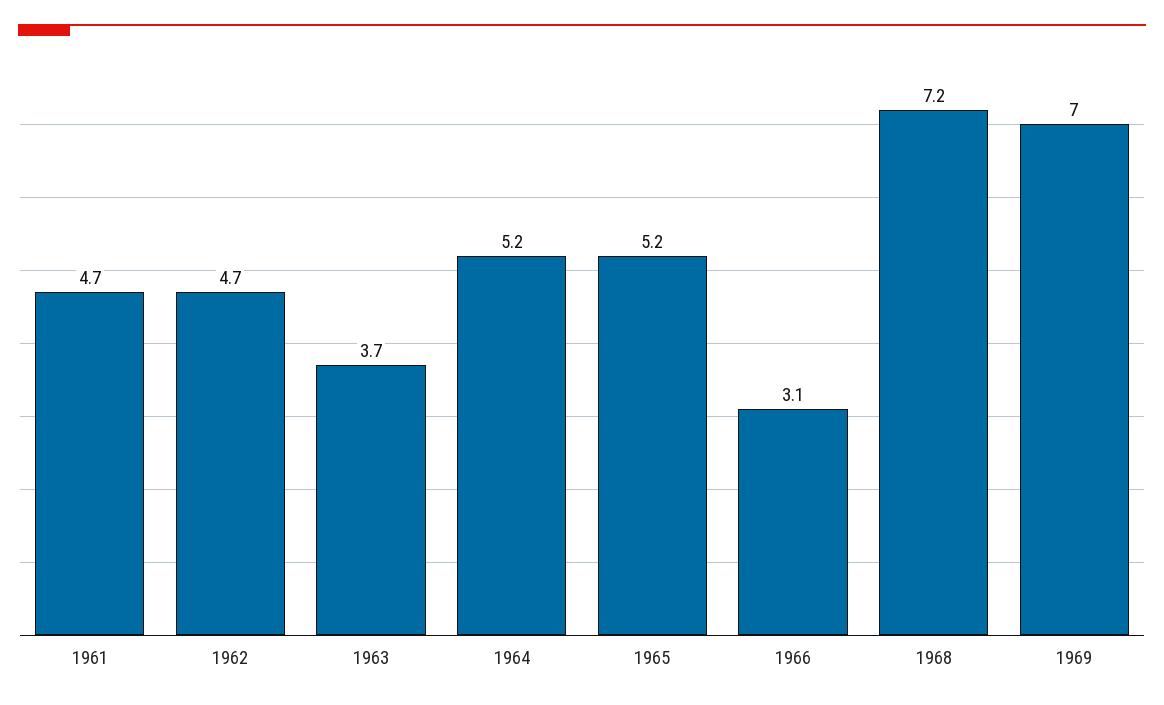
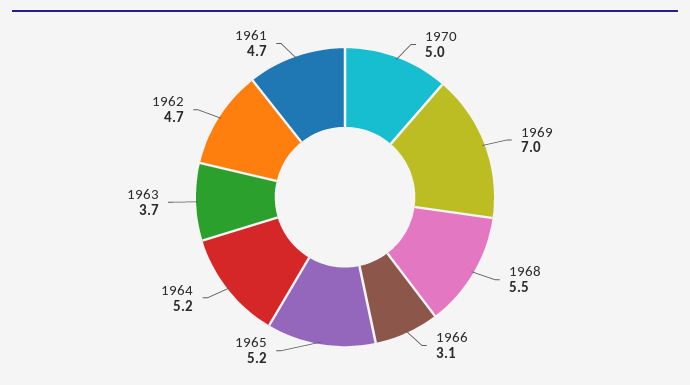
1968: 7.2 -> 5.5
1970: none -> 5

